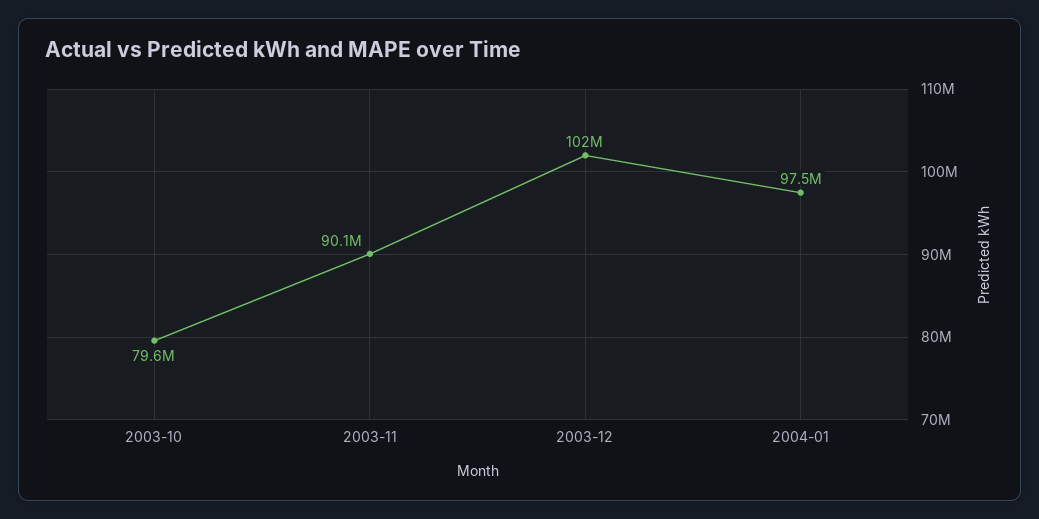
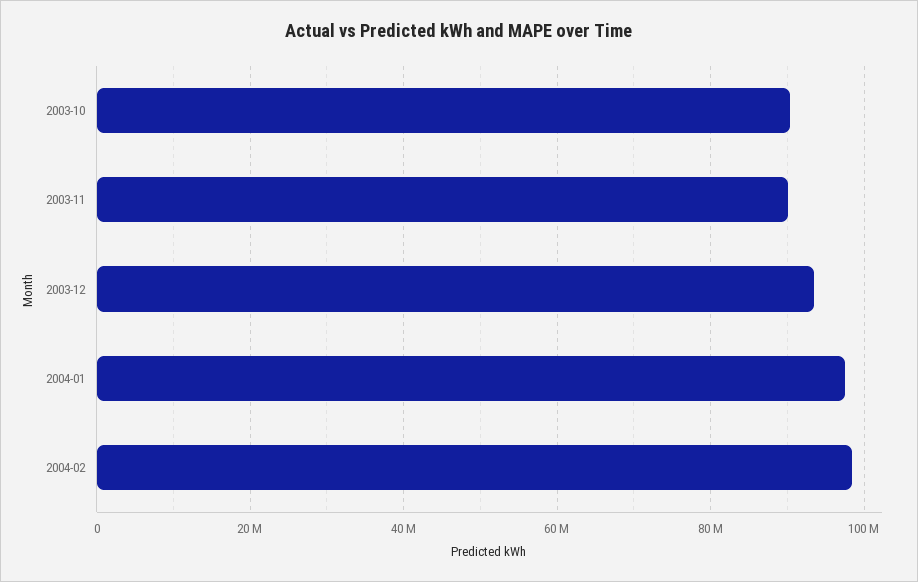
2003-10: 79600000 -> 90000000
2003-12: 102000000 -> 94000000
2004-02: none -> 98000000

